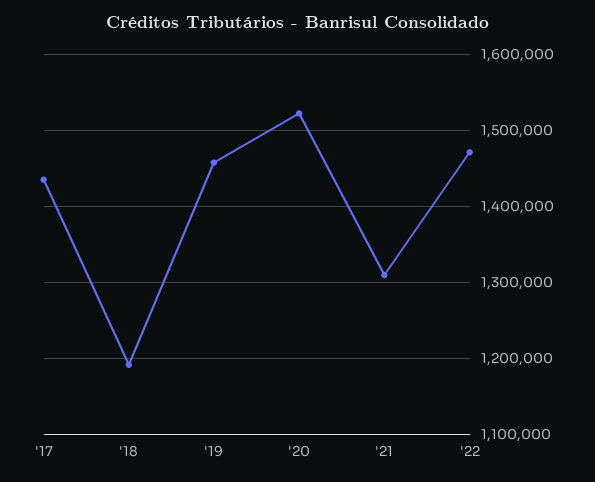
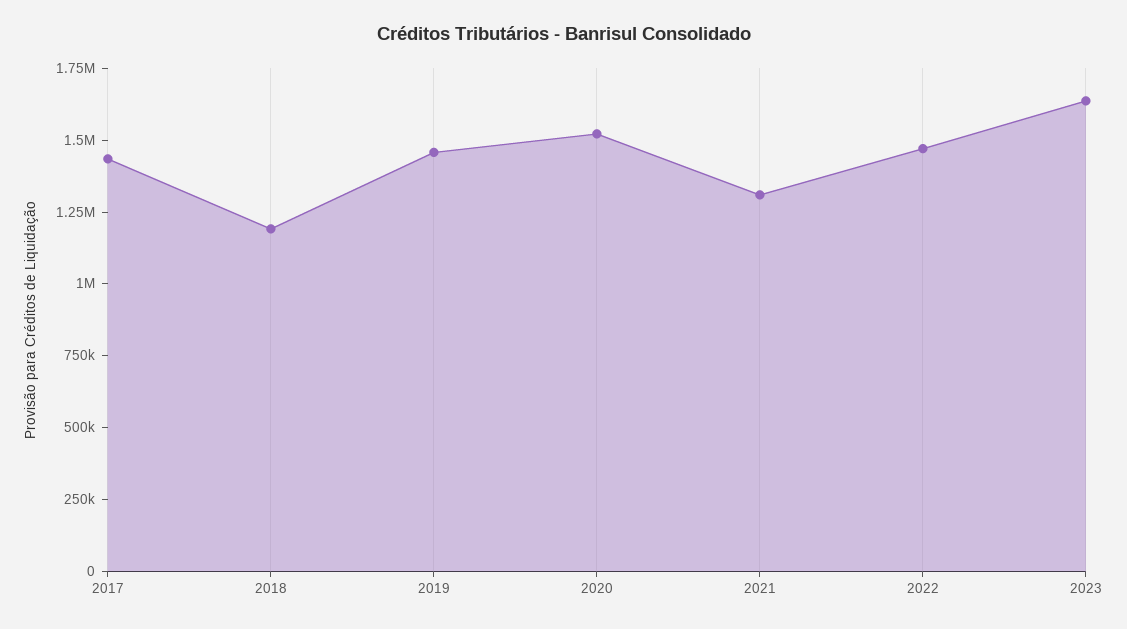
2023: none -> 1650000

